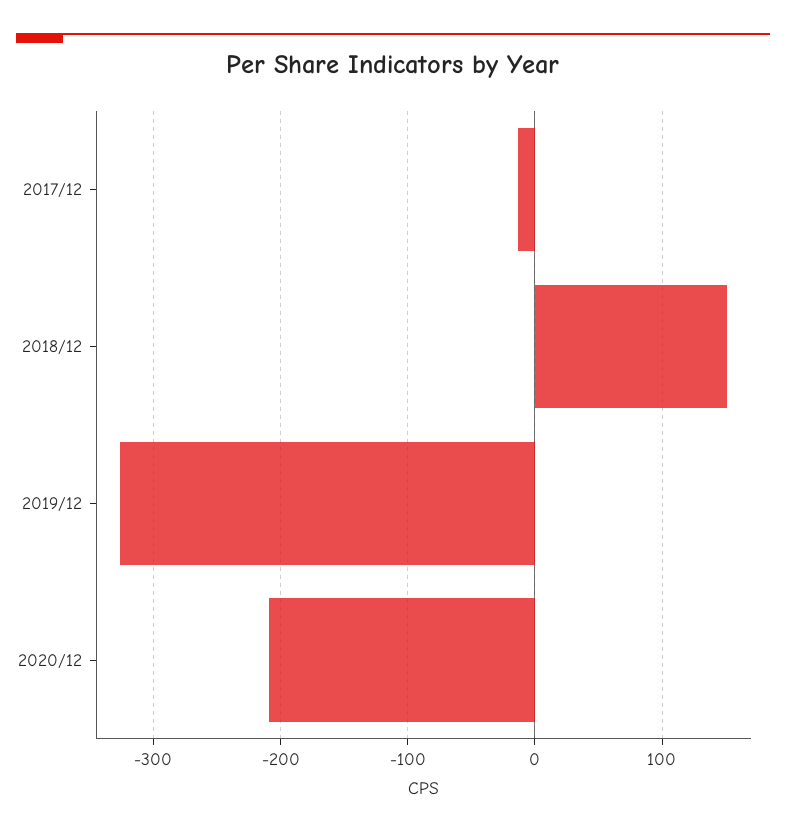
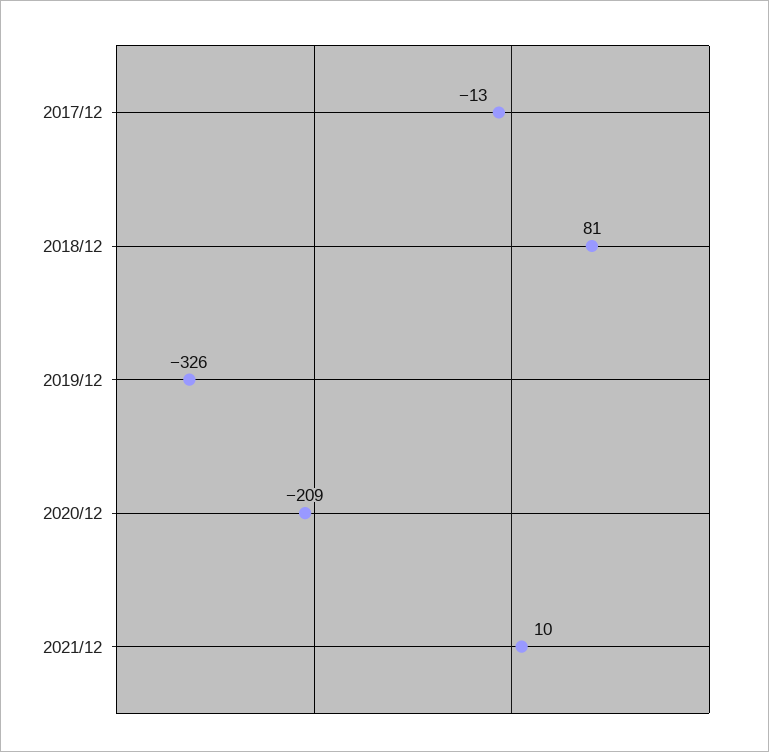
2018/12: 150 -> 81
2021/12: none -> 10

